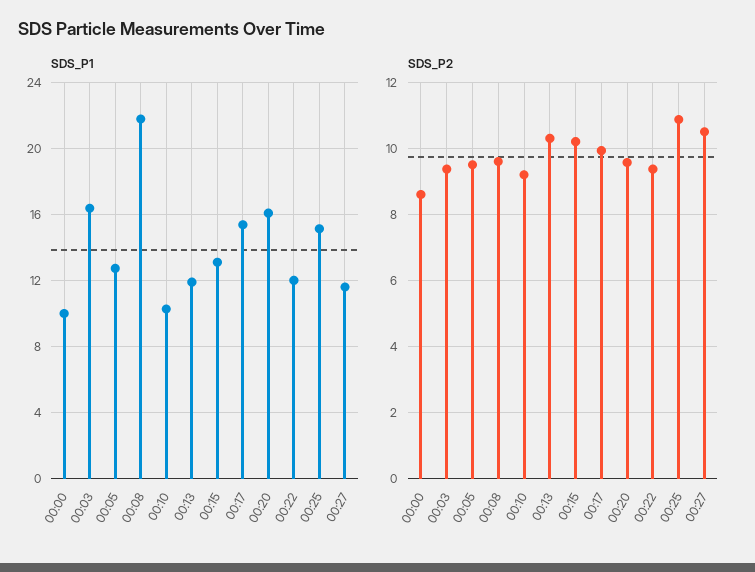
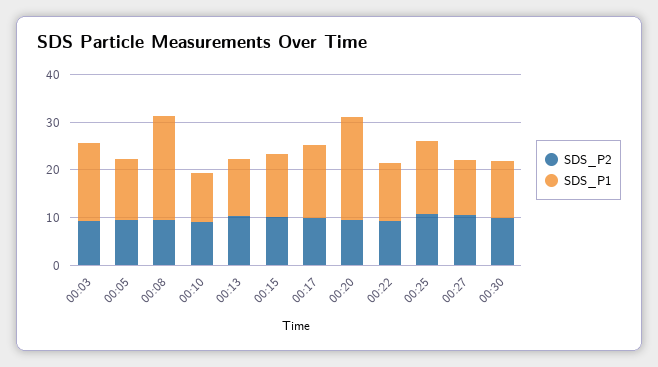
SDS_P1, 00:00: 10 -> none
SDS_P1, 00:20: 16 -> 22
SDS_P2, 00:00: 8.6 -> none
SDS_P2, 00:30: none -> 10
SDS_P1, 00:30: none -> 12

